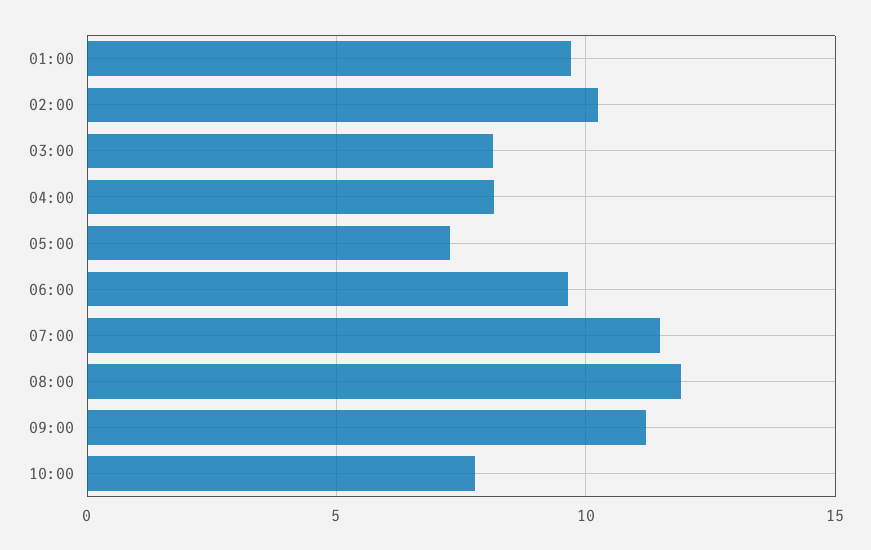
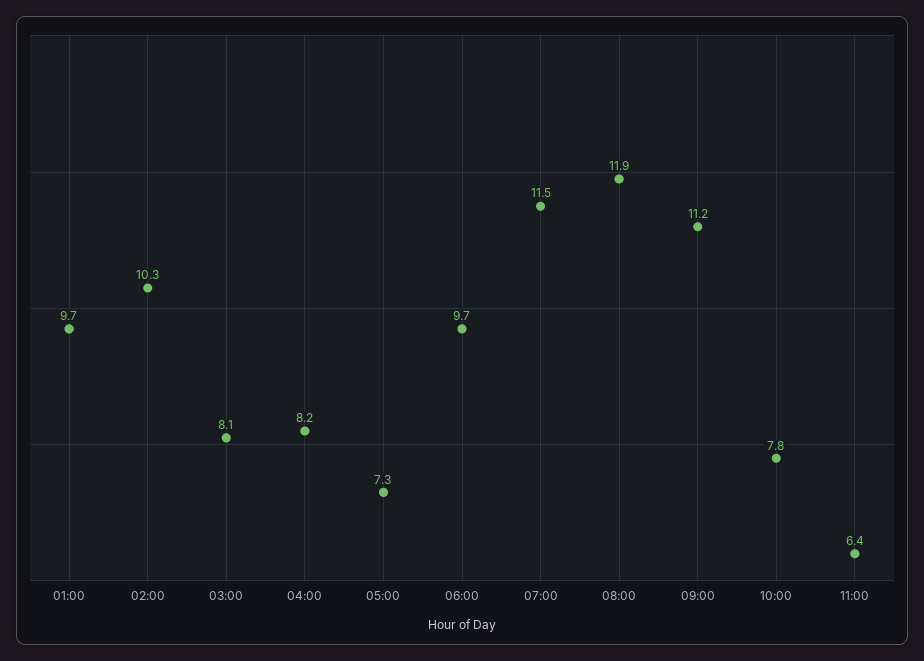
11:00: none -> 6.4

